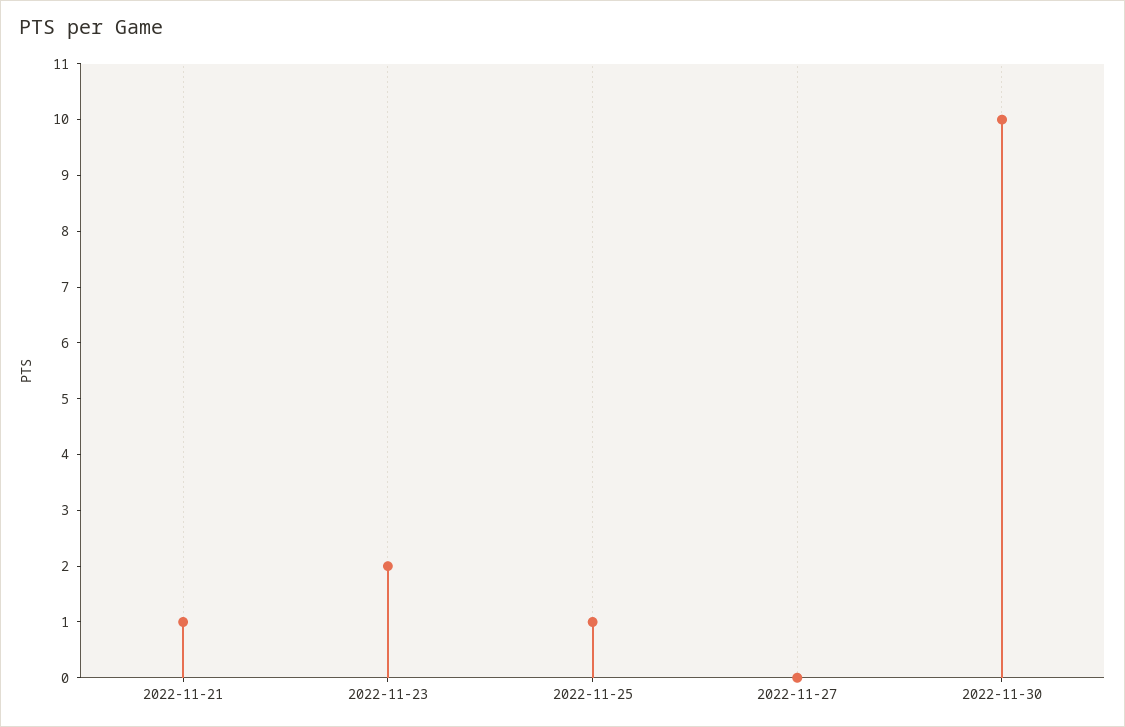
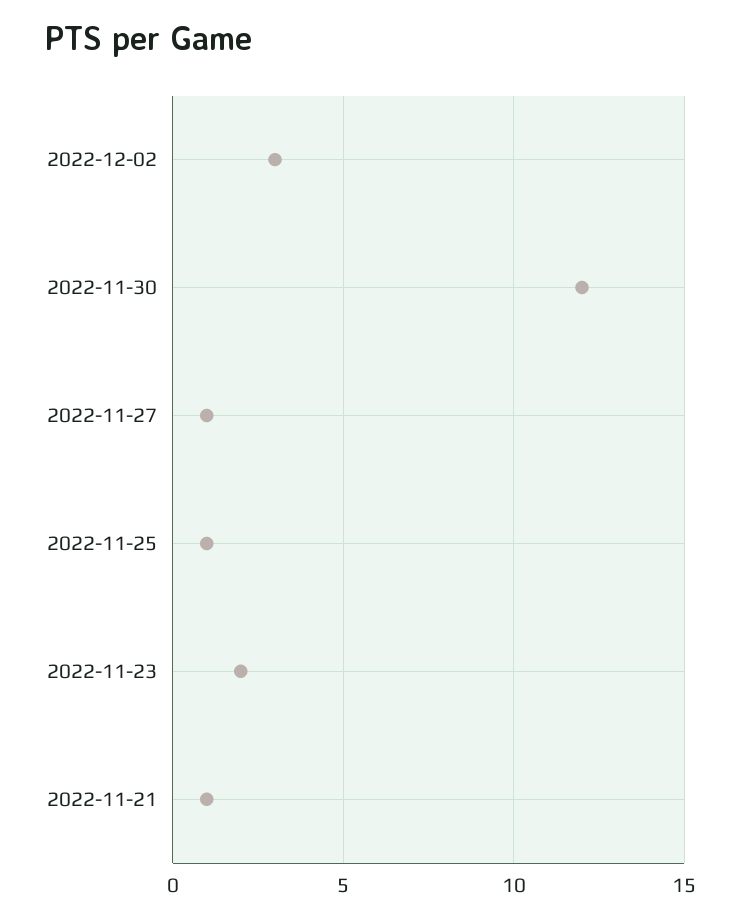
2022-11-27: 0 -> 1
2022-11-30: 10 -> 12
2022-12-02: none -> 3

